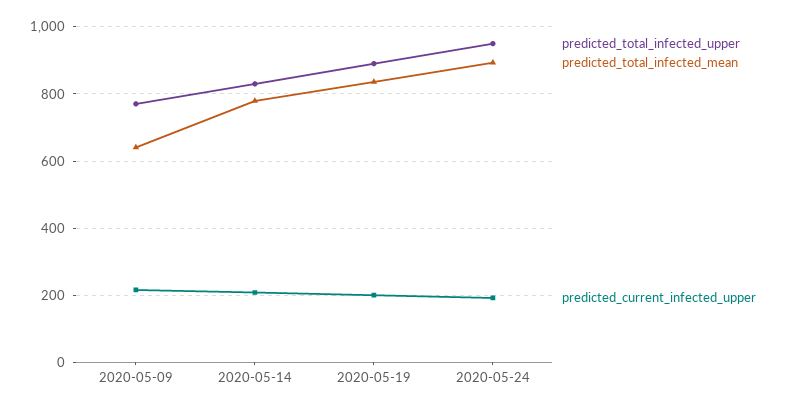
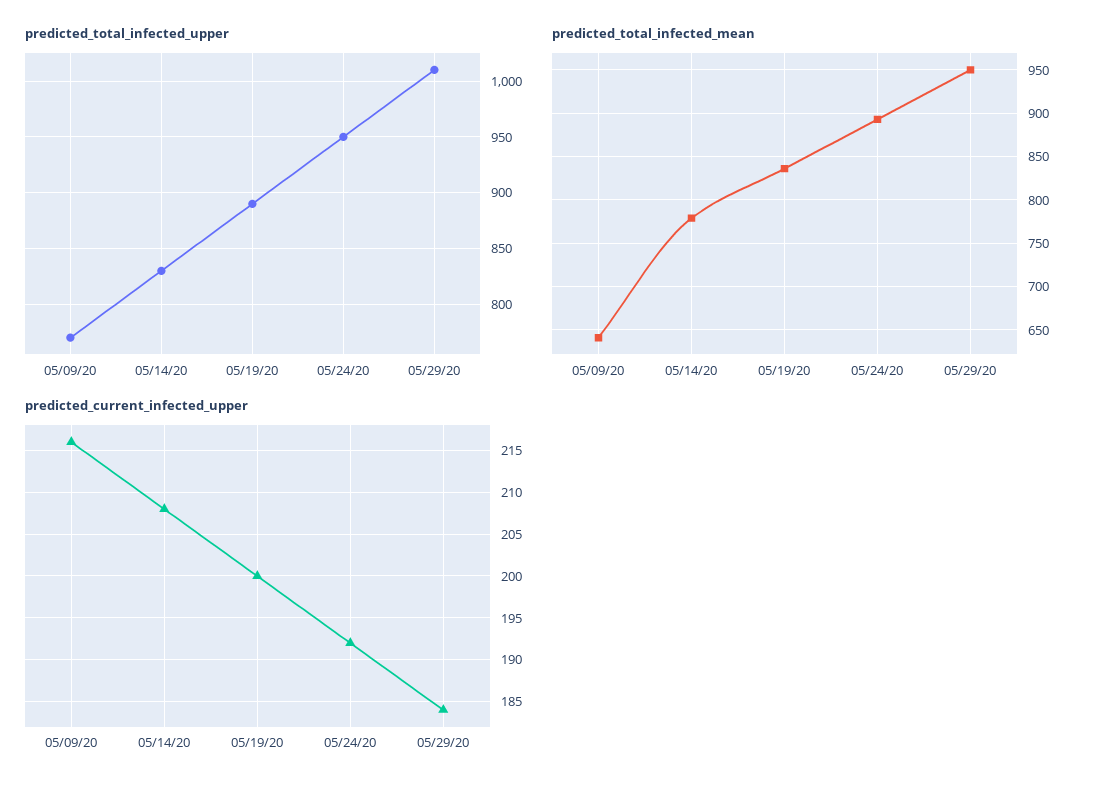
predicted_total_infected_upper, 05/29/20: none -> 1010
predicted_total_infected_mean, 05/29/20: none -> 950
predicted_current_infected_upper, 05/29/20: none -> 184

